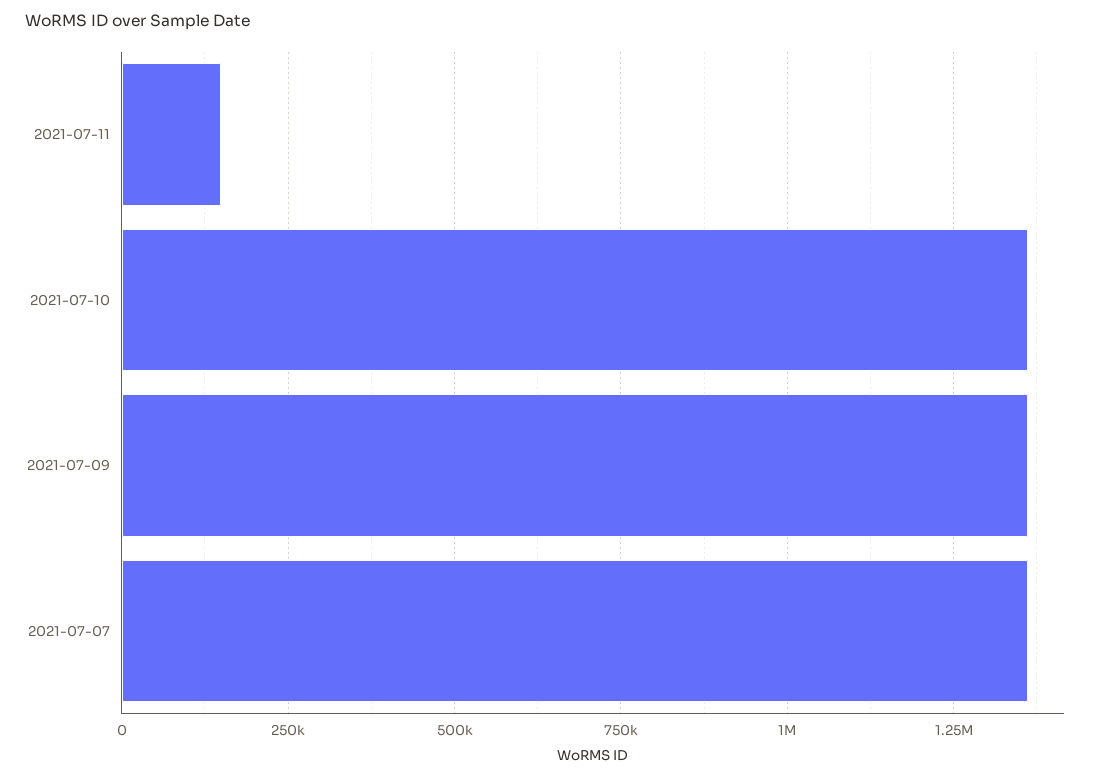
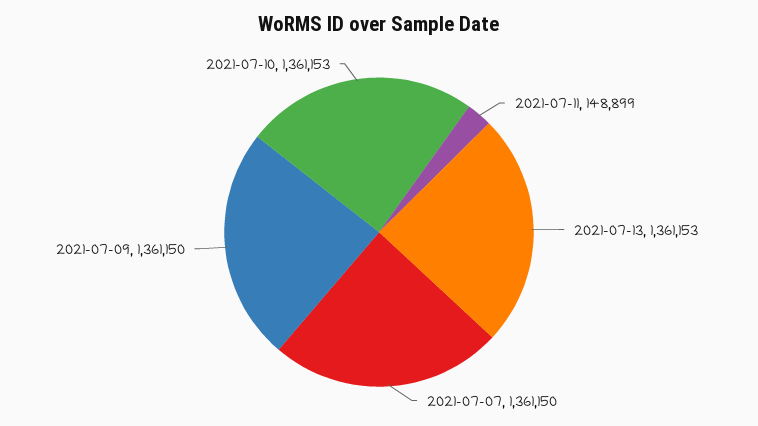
2021-07-13: none -> 1361153

